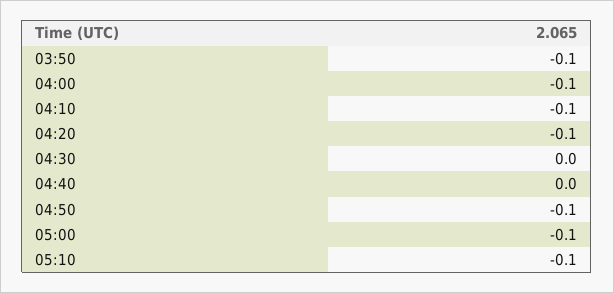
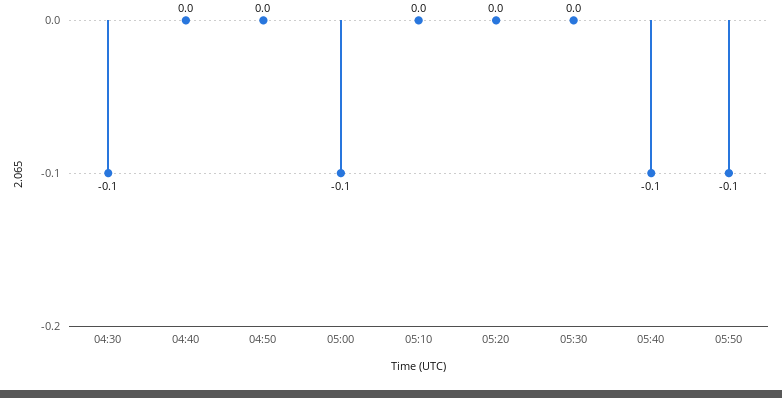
03:50: -0.1 -> none
04:00: -0.1 -> none
04:10: -0.1 -> none
04:20: -0.1 -> none
04:30: 0 -> -0.1
04:50: -0.1 -> 0
05:10: -0.1 -> 0
05:20: none -> 0
05:30: none -> 0
05:40: none -> -0.1
05:50: none -> -0.1

